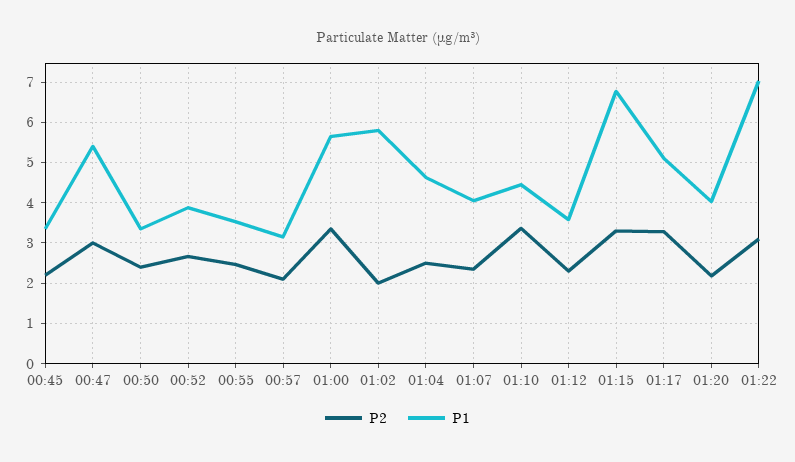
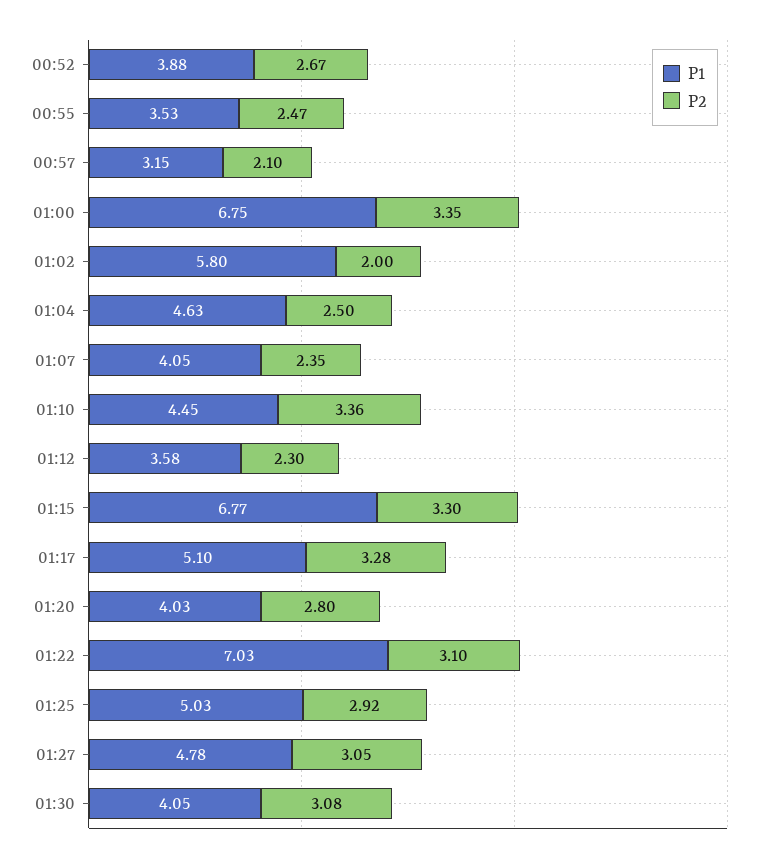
P2, 00:45: 2.2 -> none
P1, 00:45: 3.4 -> none
P2, 00:47: 3 -> none
P1, 00:47: 5.4 -> none
P2, 00:50: 2.4 -> none
P1, 00:50: 3.4 -> none
P1, 01:00: 5.6 -> 6.75
P2, 01:20: 2.2 -> 2.8
P1, 01:25: none -> 5.03
P2, 01:25: none -> 2.92
P1, 01:27: none -> 4.78
P2, 01:27: none -> 3.05
P1, 01:30: none -> 4.05
P2, 01:30: none -> 3.08

